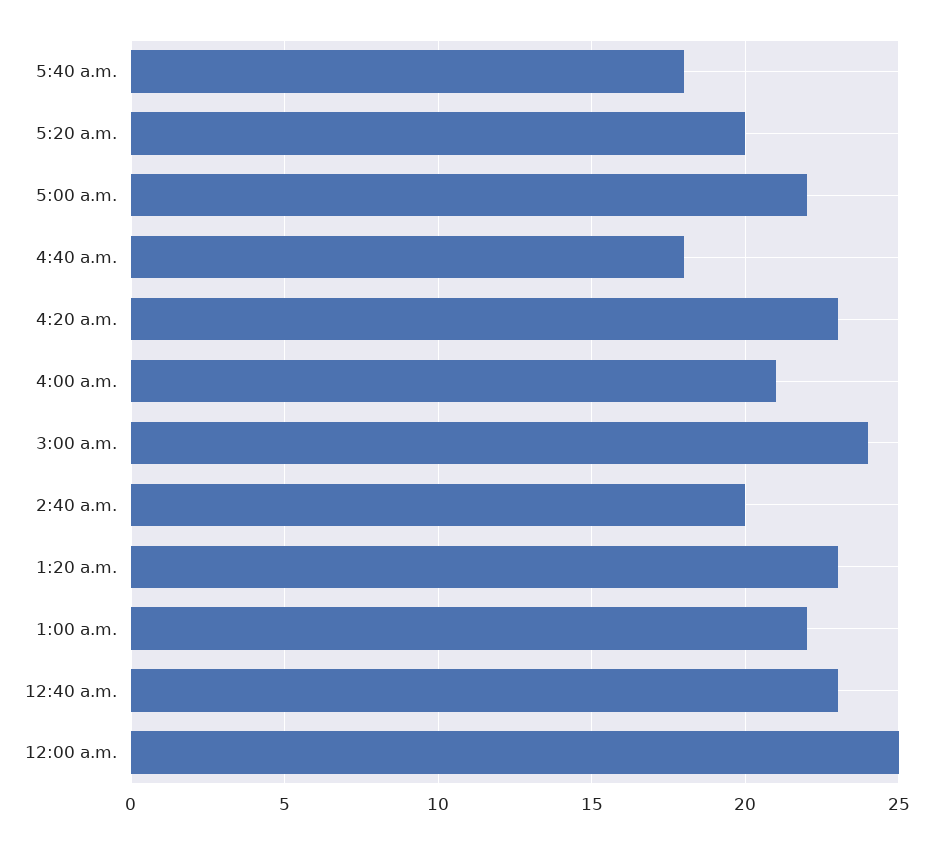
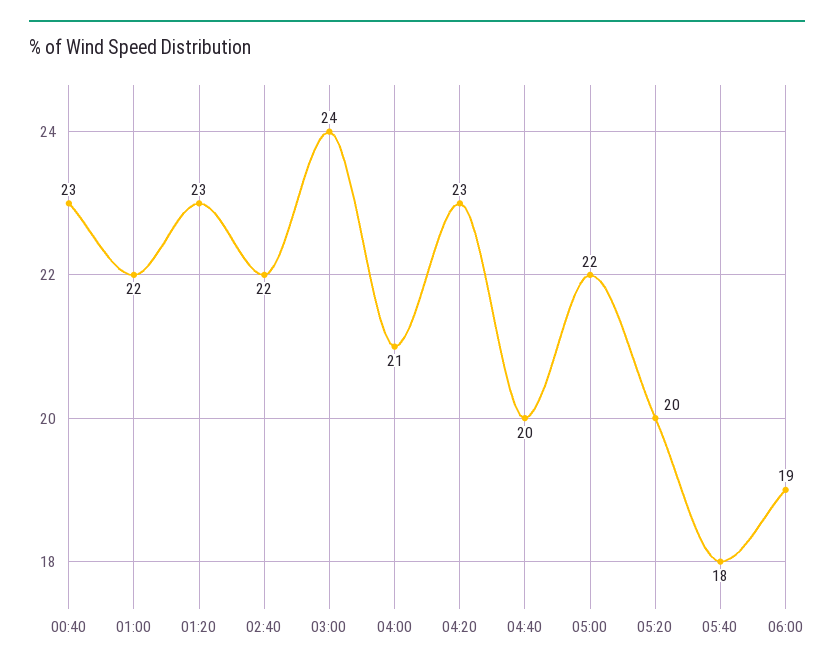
4:40 a.m.: 18 -> 20
2:40 a.m.: 20 -> 22
12:00 a.m.: 25 -> none
06:00: none -> 19

